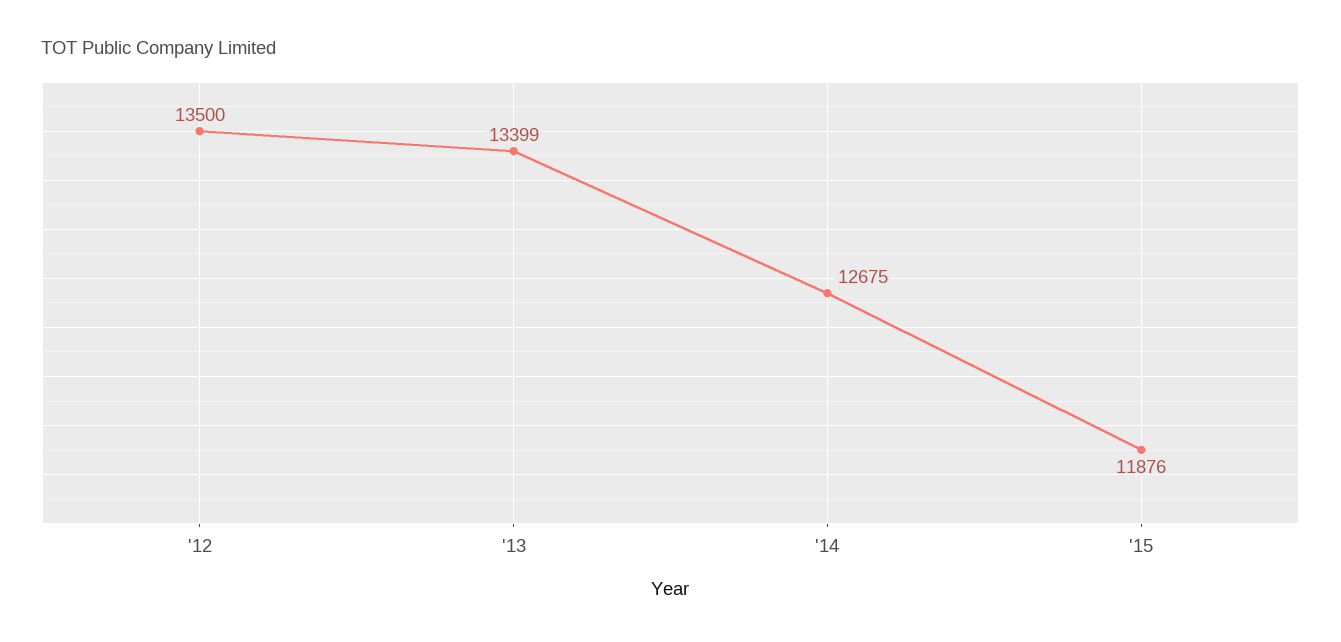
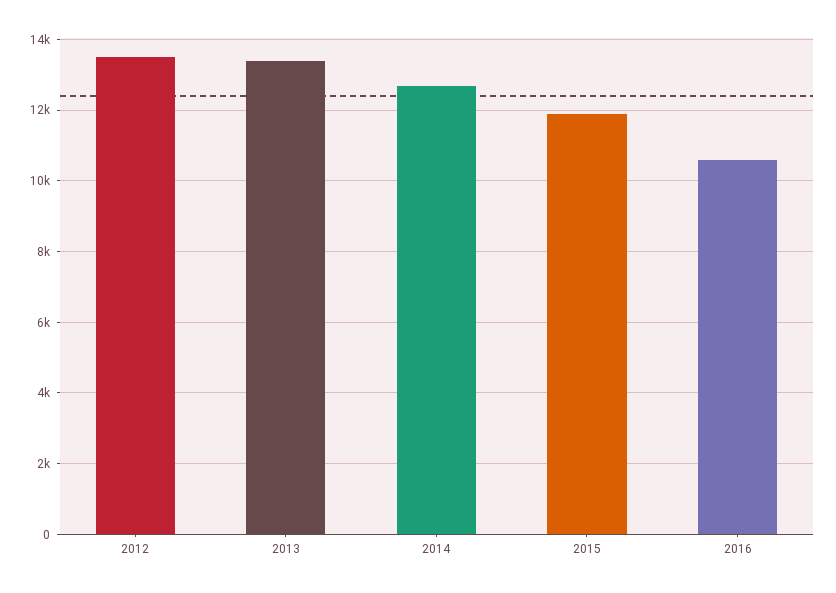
2016: none -> 10600

